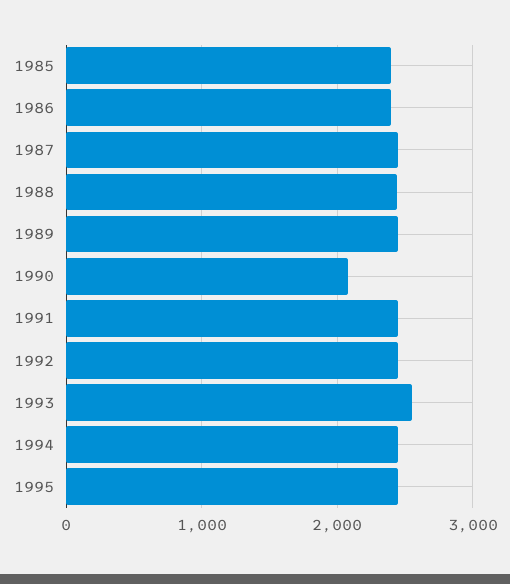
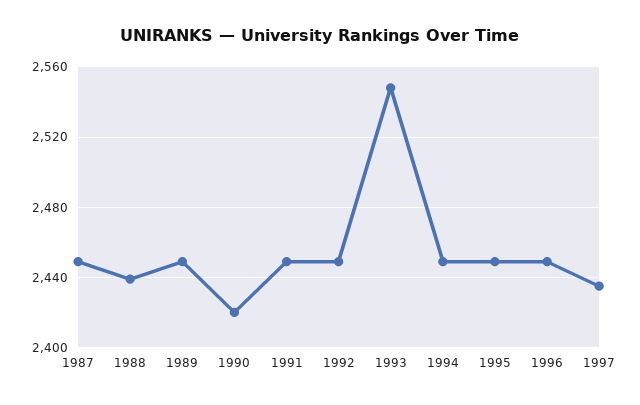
1985: 2400 -> none
1986: 2400 -> none
1990: 2100 -> 2420
1996: none -> 2450
1997: none -> 2435

